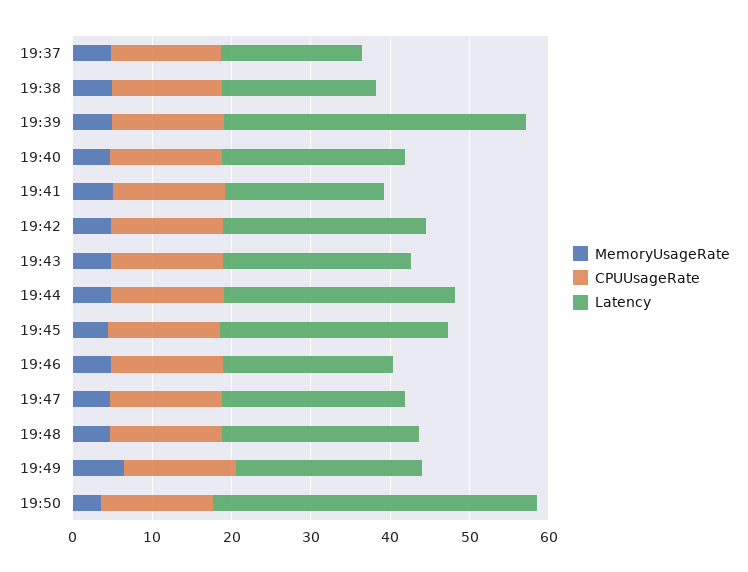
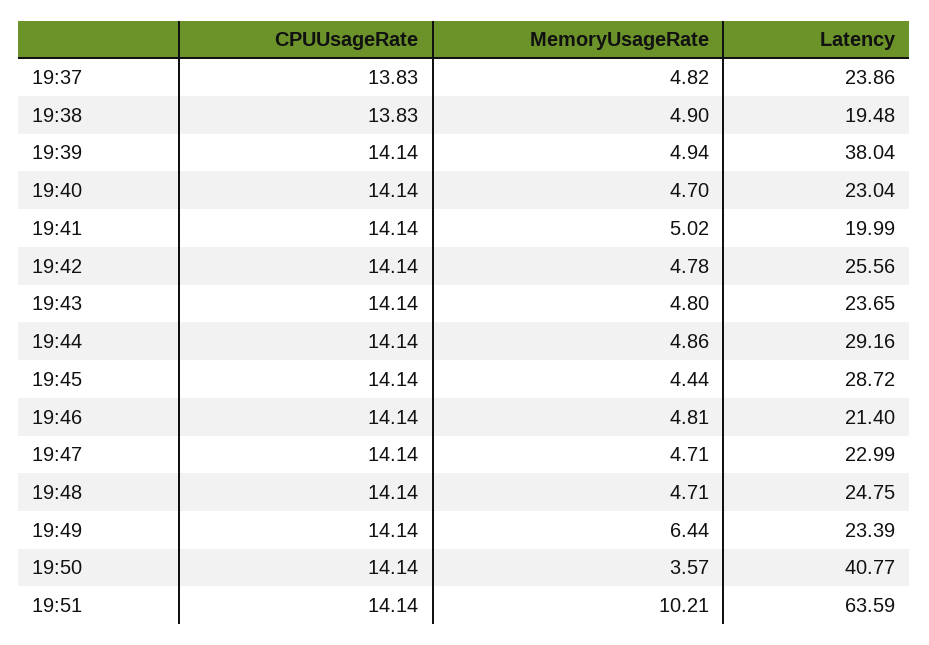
Latency, 19:37: 18 -> 23.86
CPUUsageRate, 19:51: none -> 14.14
MemoryUsageRate, 19:51: none -> 10.21
Latency, 19:51: none -> 63.59

